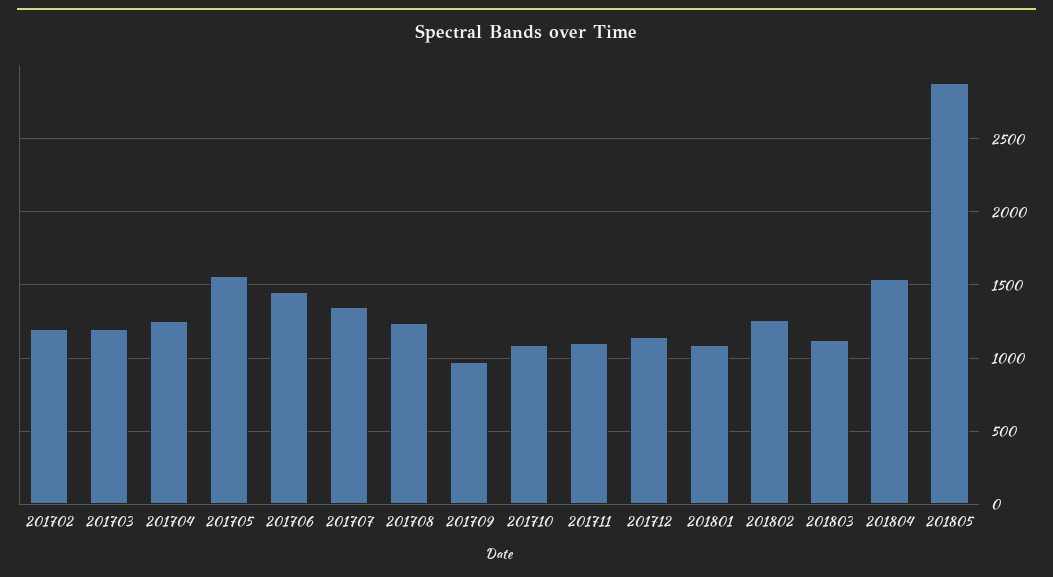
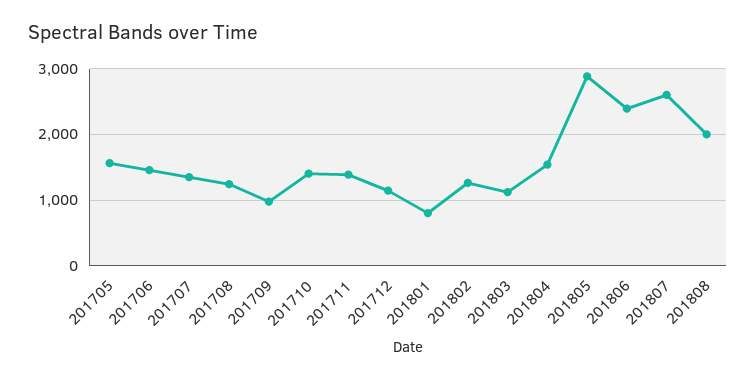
201702: 1200 -> none
201703: 1200 -> none
201704: 1250 -> none
201710: 1100 -> 1400
201711: 1100 -> 1400
201801: 1100 -> 800
201806: none -> 2400
201807: none -> 2600
201808: none -> 2000

